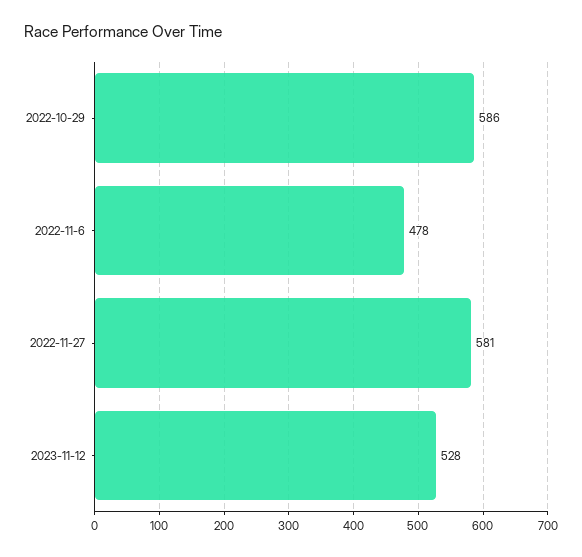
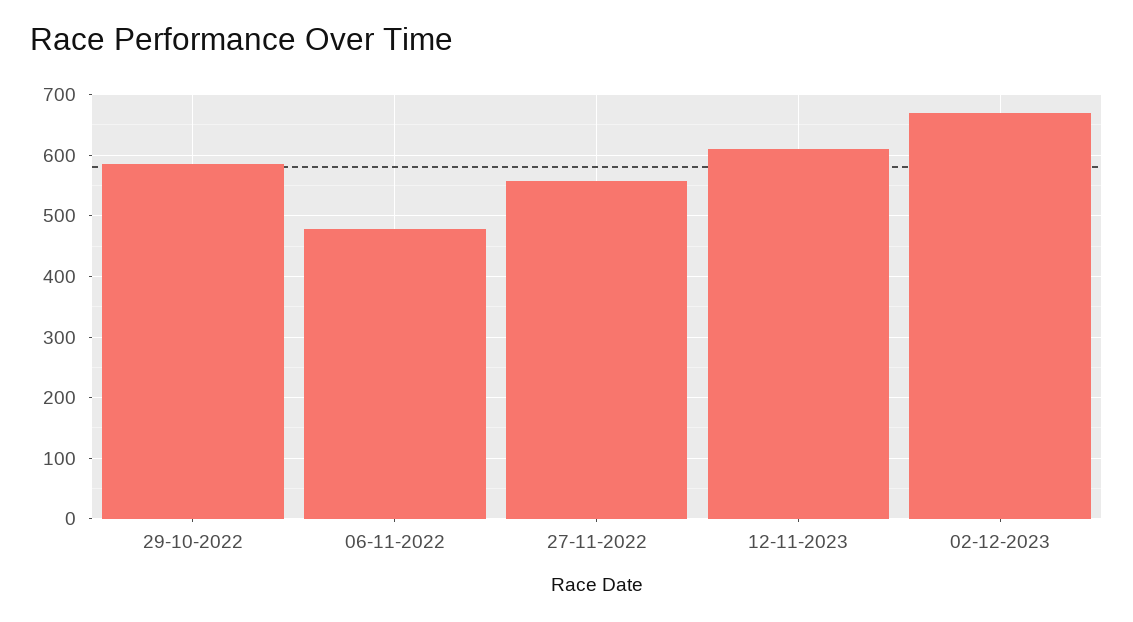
2022-11-27: 581 -> 560
2023-11-12: 528 -> 610
02-12-2023: none -> 670

